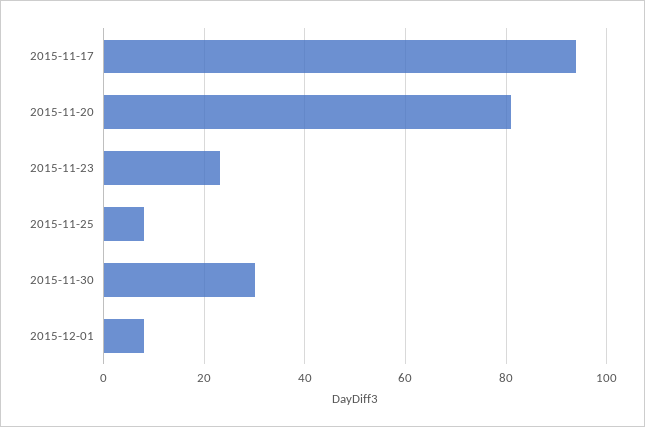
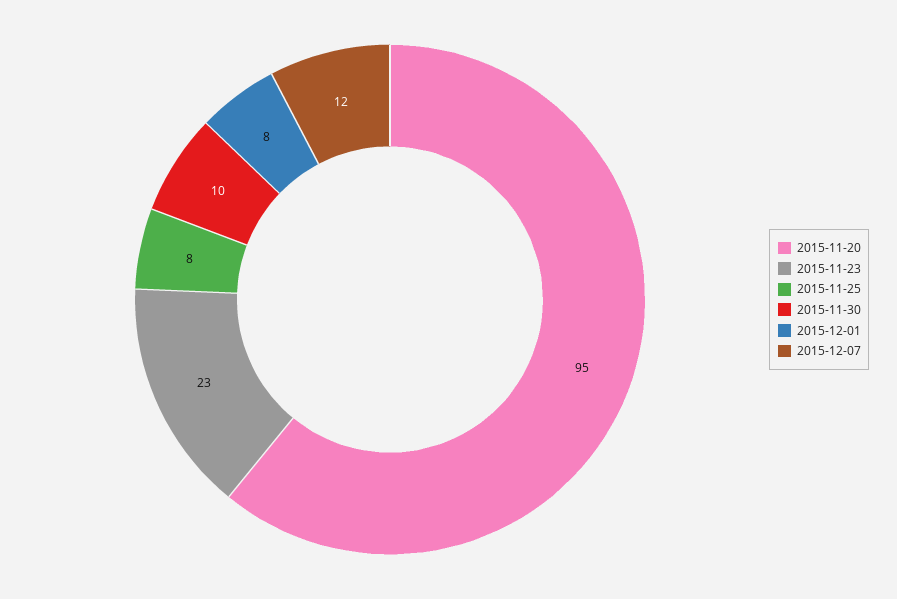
2015-11-17: 95 -> none
2015-11-20: 80 -> 95
2015-11-30: 30 -> 10
2015-12-07: none -> 12

